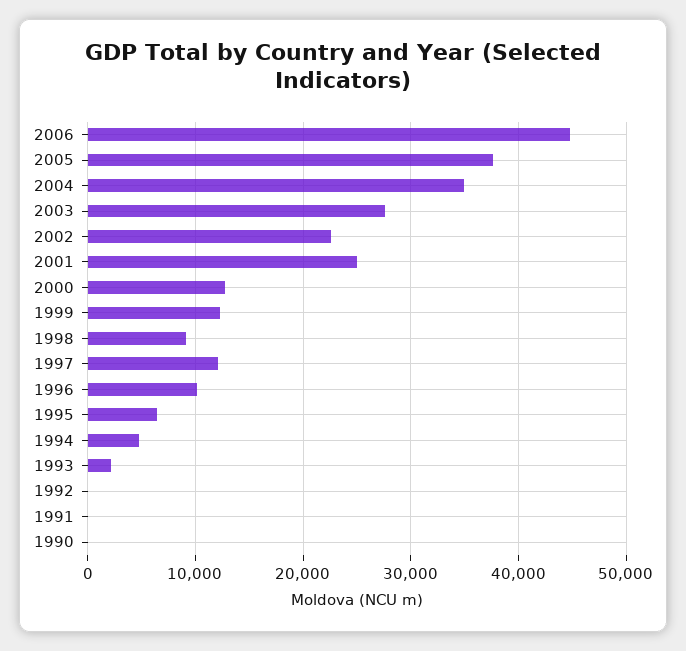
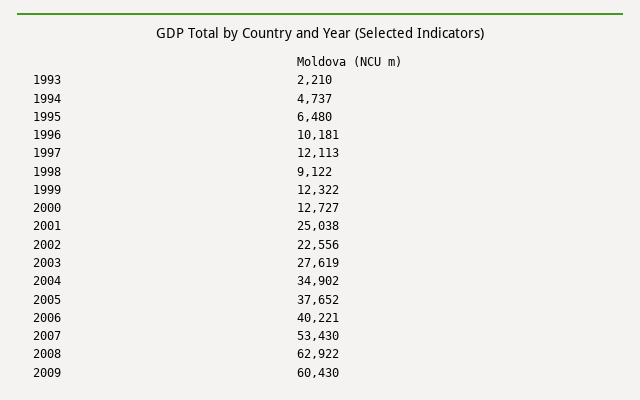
2006: 45000 -> 40221
1992: 0 -> none
1991: 0 -> none
1990: 0 -> none
2007: none -> 53430
2008: none -> 62922
2009: none -> 60430

